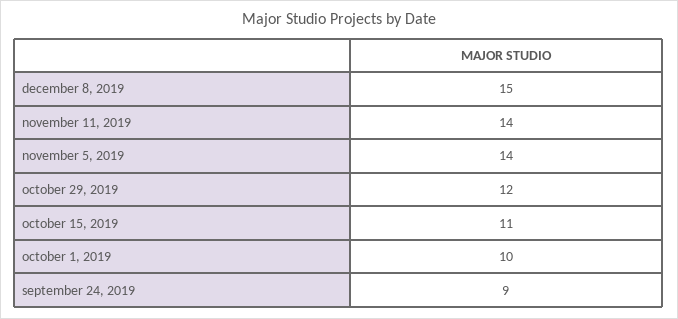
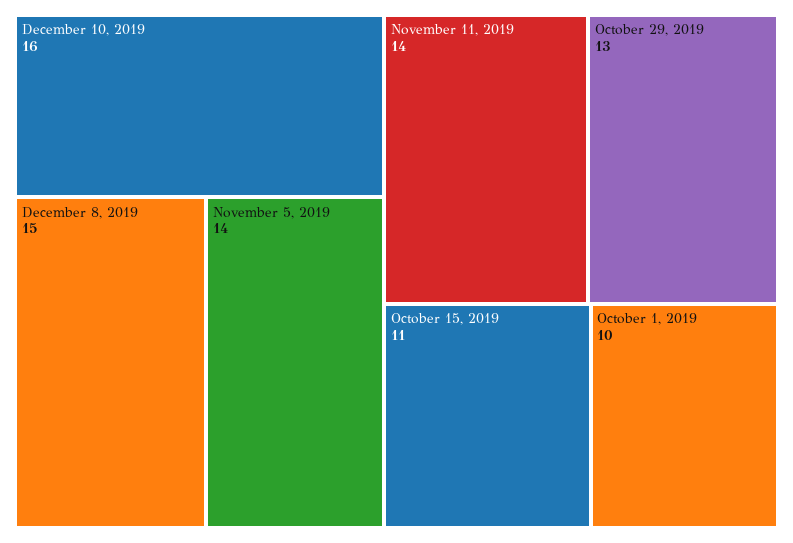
october 29, 2019: 12 -> 13
september 24, 2019: 9 -> none
December 10, 2019: none -> 16

